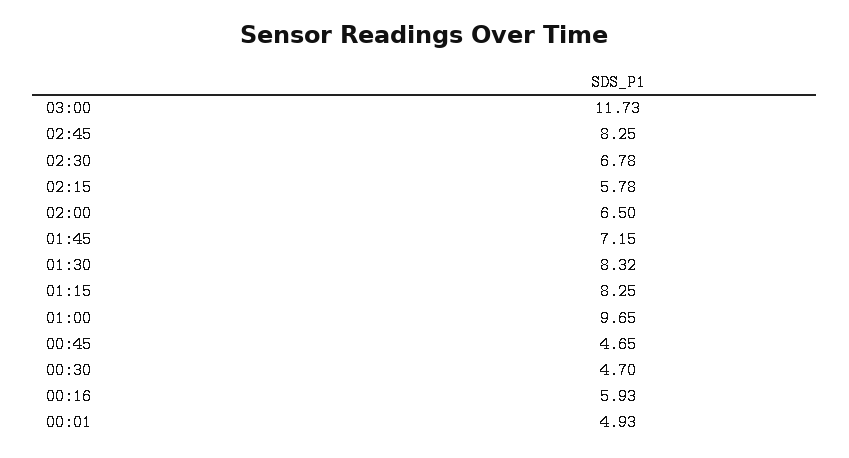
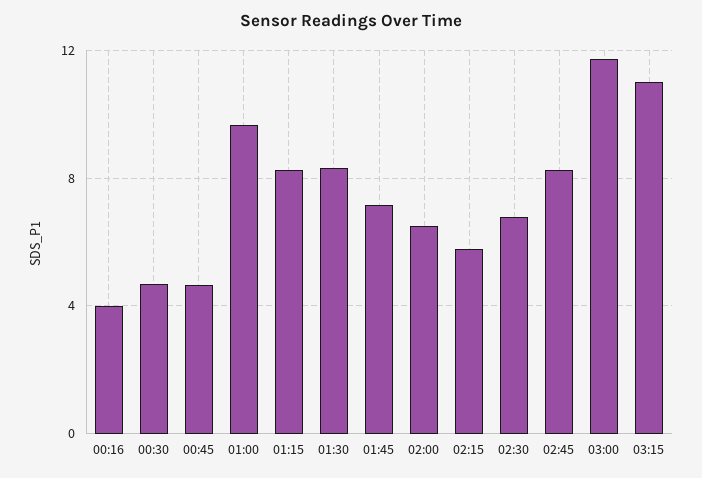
00:16: 5.93 -> 4
00:01: 4.93 -> none
03:15: none -> 11

